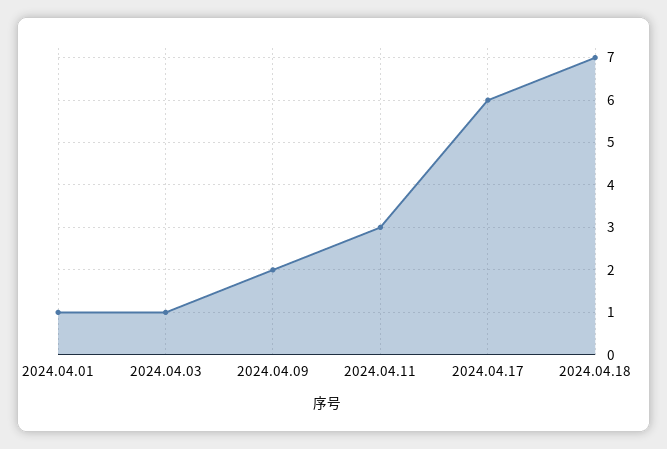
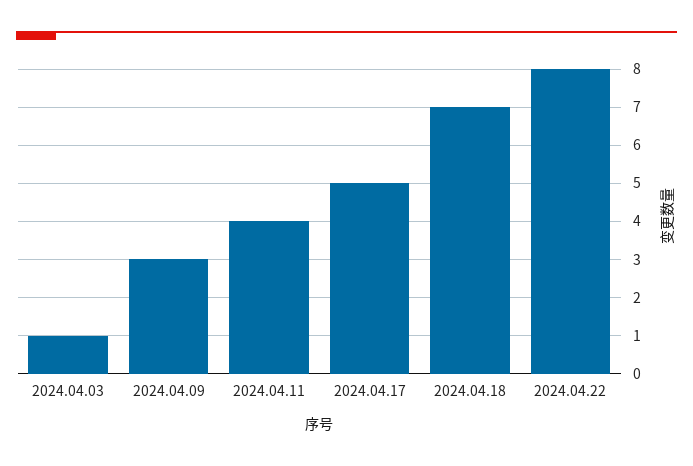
2024.04.01: 1 -> none
2024.04.09: 2 -> 3
2024.04.11: 3 -> 4
2024.04.17: 6 -> 5
2024.04.22: none -> 8

